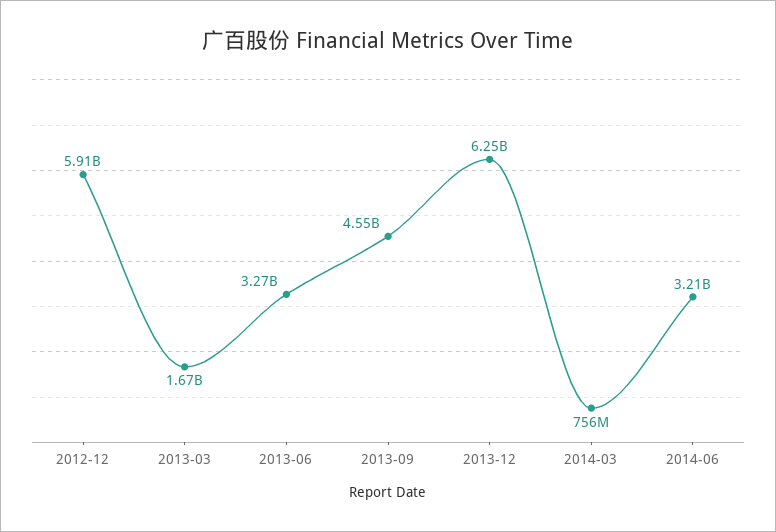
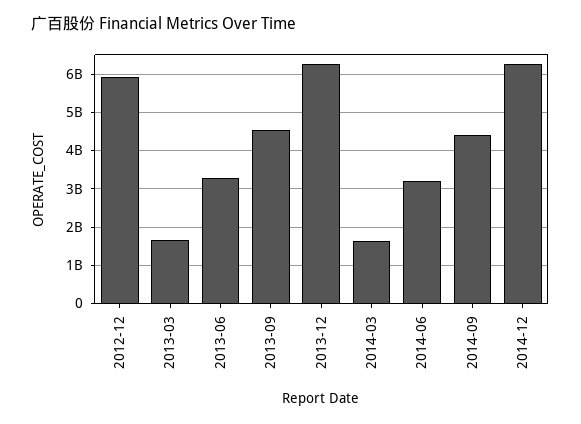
2014-03: 756000000 -> 1600000000
2014-09: none -> 4400000000
2014-12: none -> 6200000000

